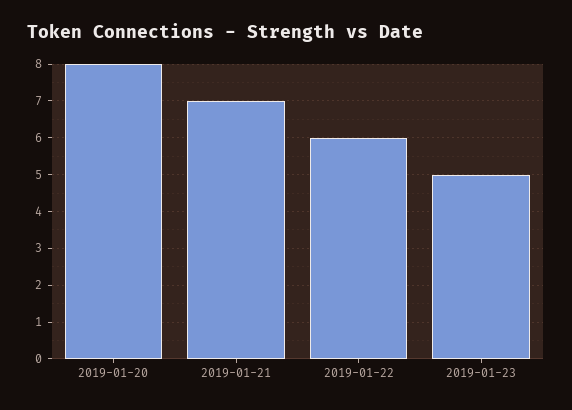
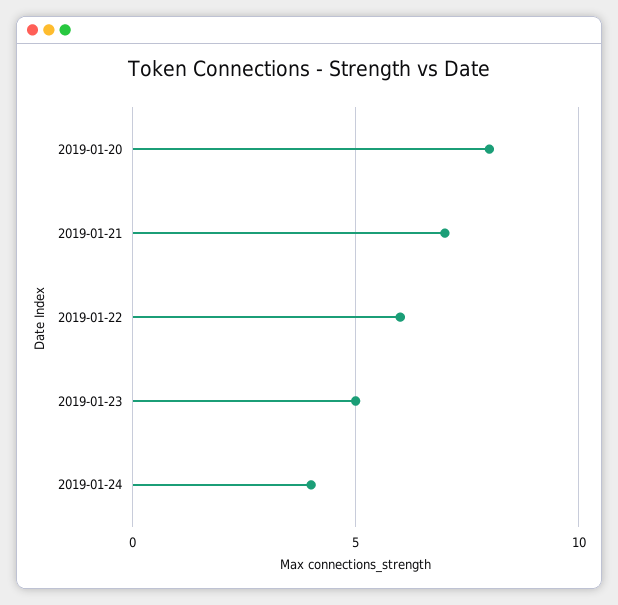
2019-01-24: none -> 4

